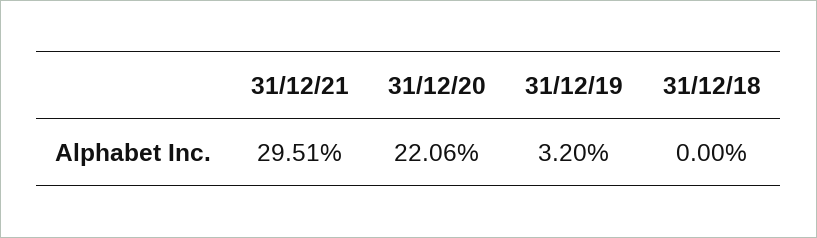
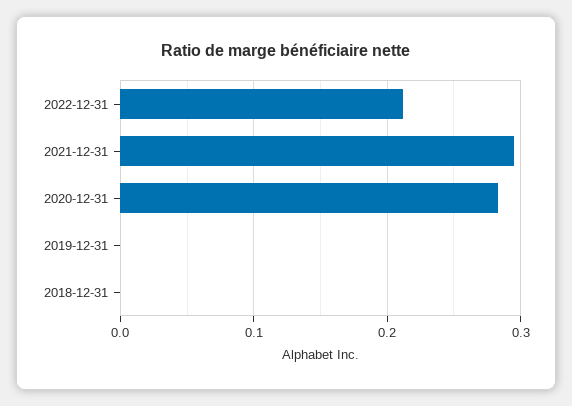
31/12/20: 0.2206 -> 0.28
31/12/19: 0.032 -> 0
2022-12-31: none -> 0.21

